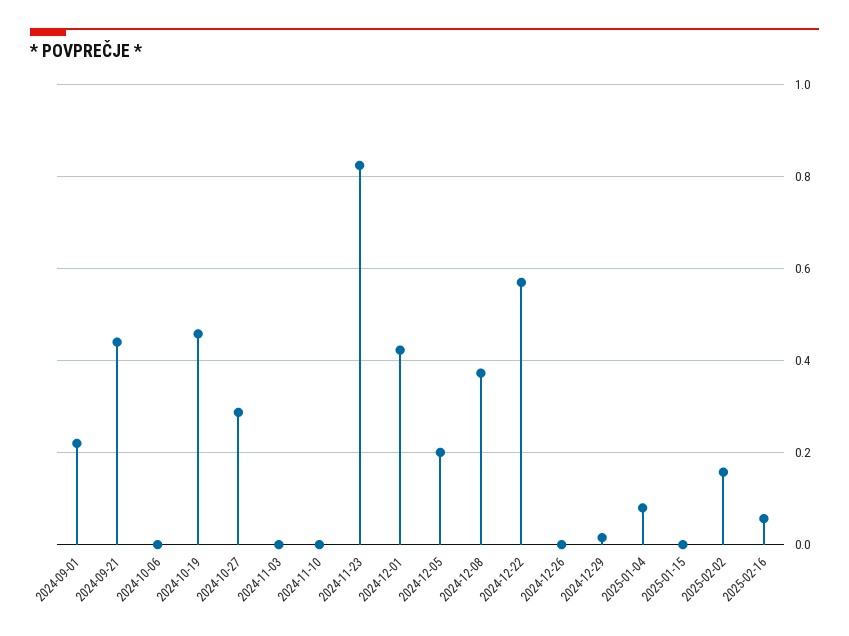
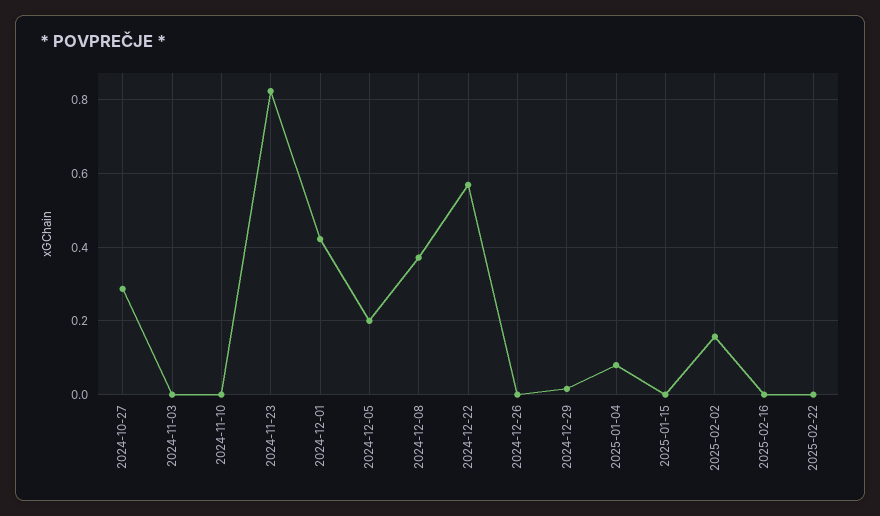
2024-09-01: 0.22 -> none
2024-09-21: 0.44 -> none
2024-10-06: 0 -> none
2024-10-19: 0.46 -> none
2025-02-16: 0.06 -> 0
2025-02-22: none -> 0

